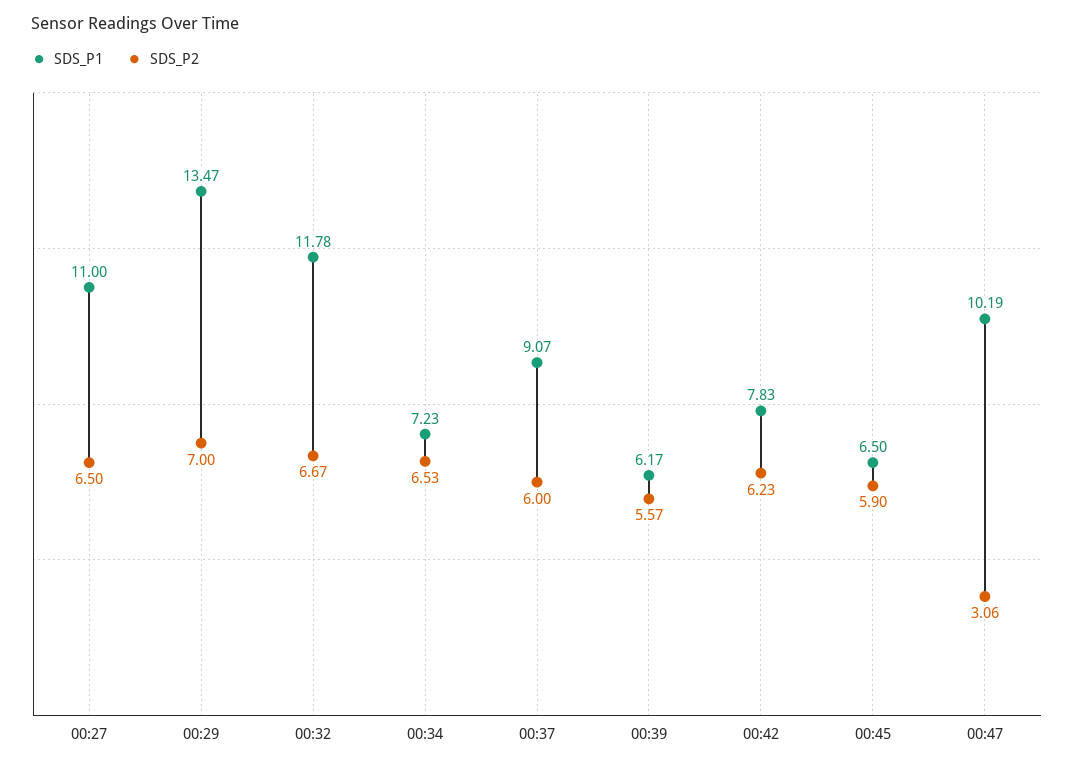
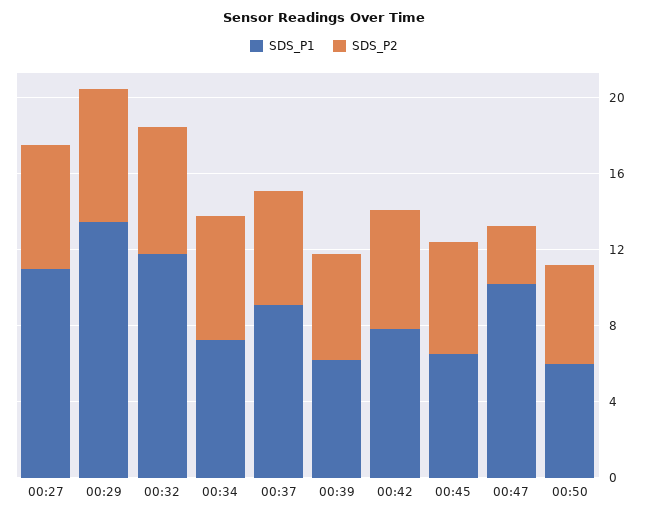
SDS_P1, 00:50: none -> 6
SDS_P2, 00:50: none -> 5

